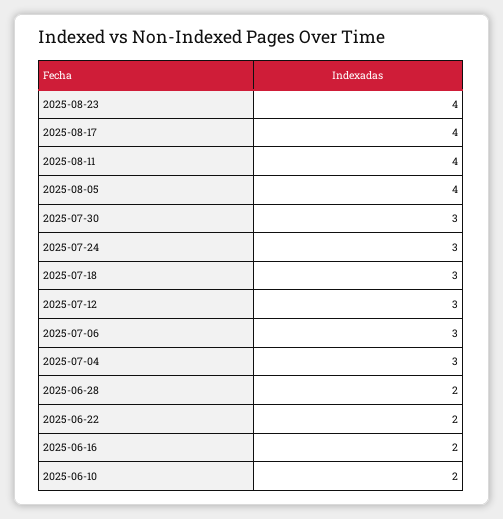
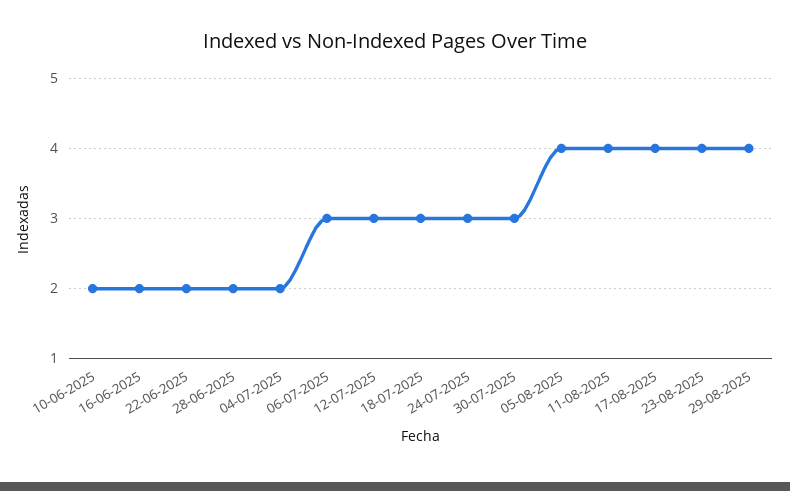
2025-07-04: 3 -> 2
29-08-2025: none -> 4

